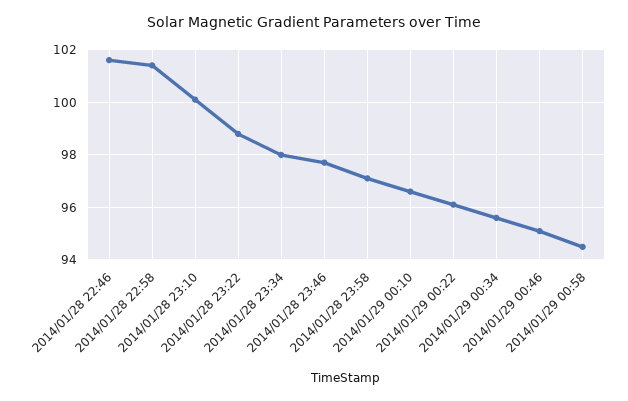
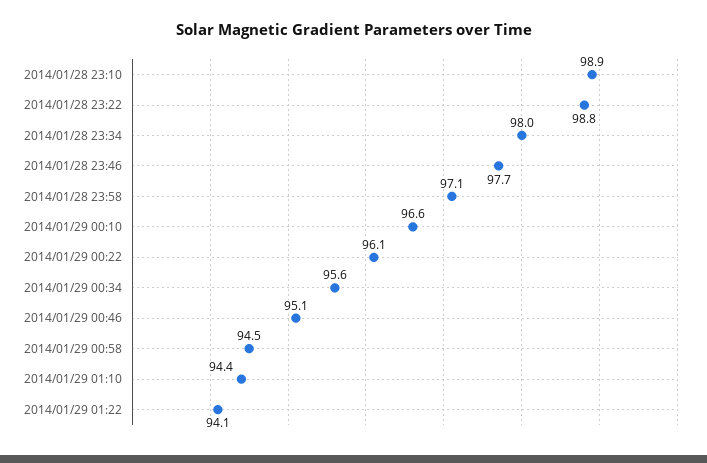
2014/01/28 22:46: 101.5 -> none
2014/01/28 22:58: 101.5 -> none
2014/01/28 23:10: 100 -> 98.9
2014/01/29 01:10: none -> 94.4
2014/01/29 01:22: none -> 94.1

